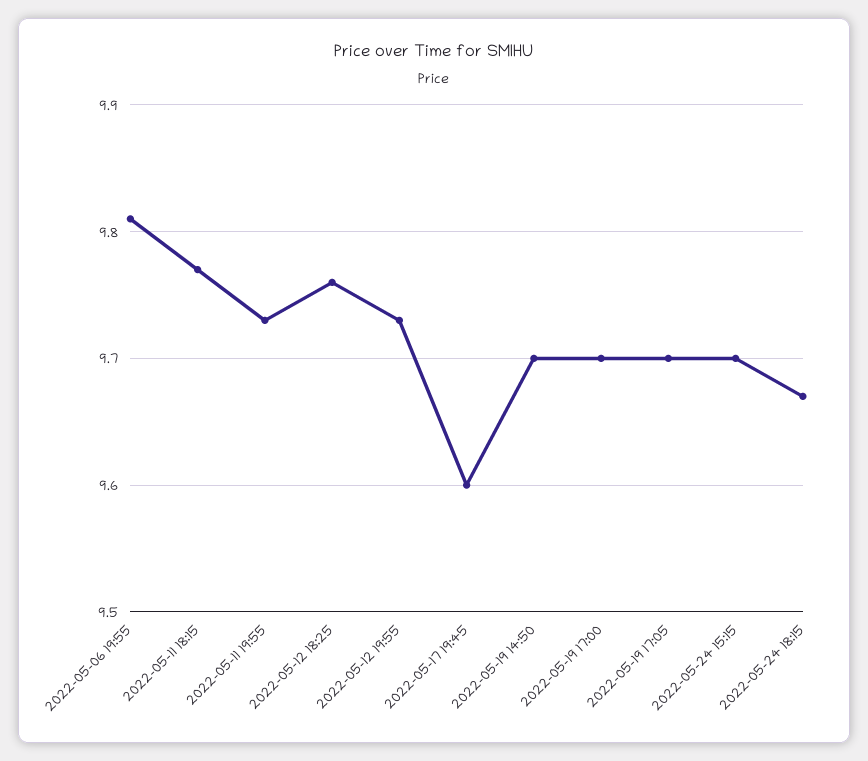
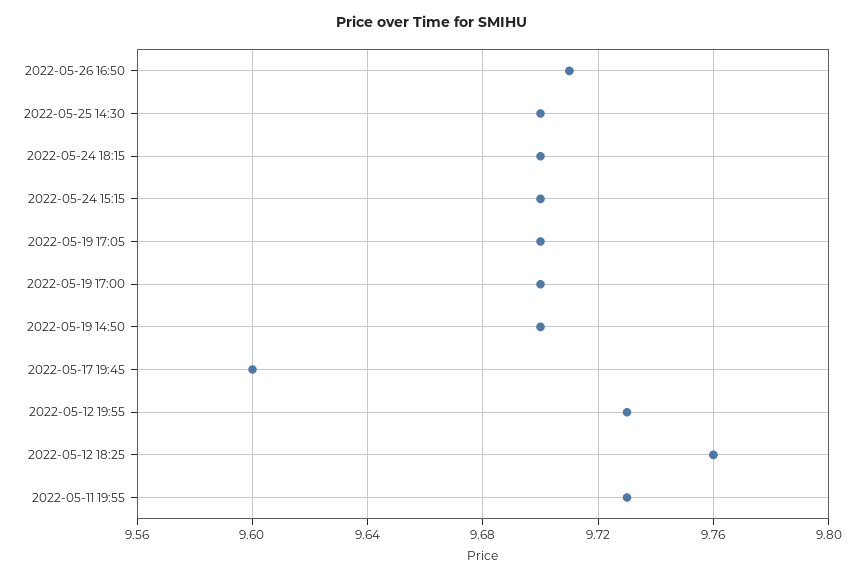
2022-05-06 19:55: 9.81 -> none
2022-05-11 18:15: 9.77 -> none
2022-05-24 18:15: 9.67 -> 9.7
2022-05-26 16:50: none -> 9.71
2022-05-25 14:30: none -> 9.7

